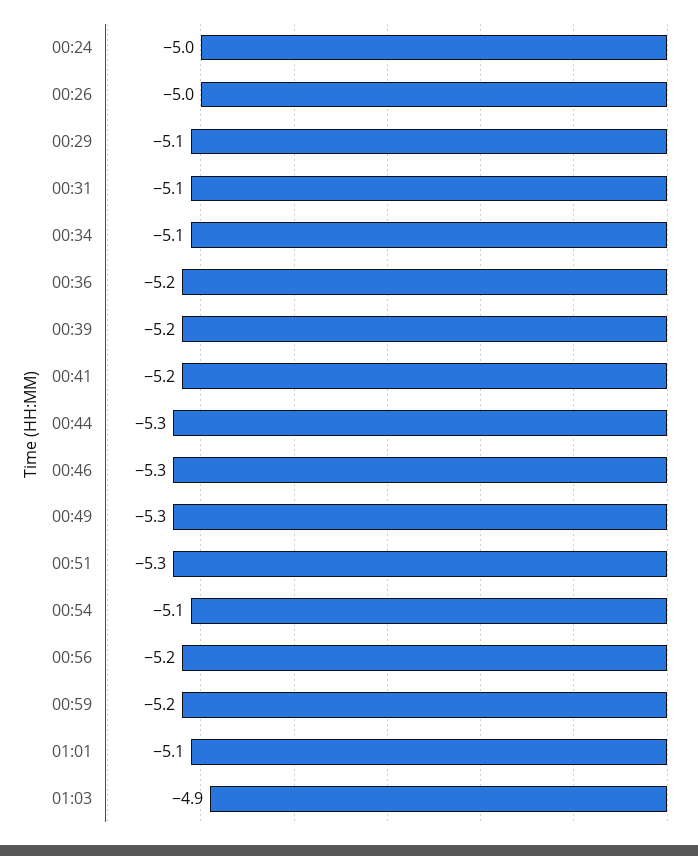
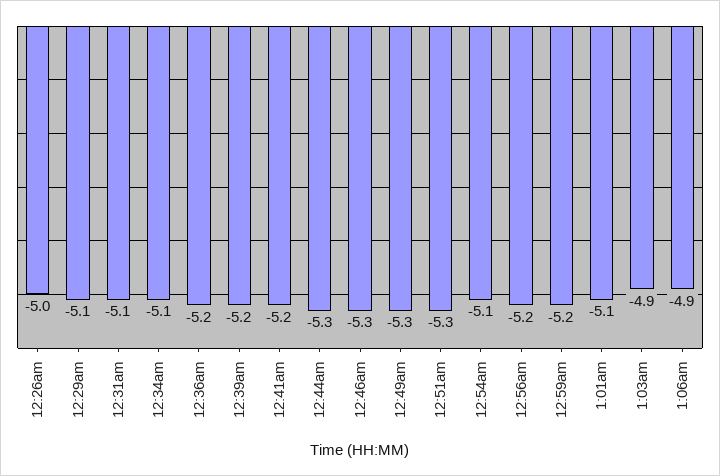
00:24: -5 -> none
1:06am: none -> -4.9

